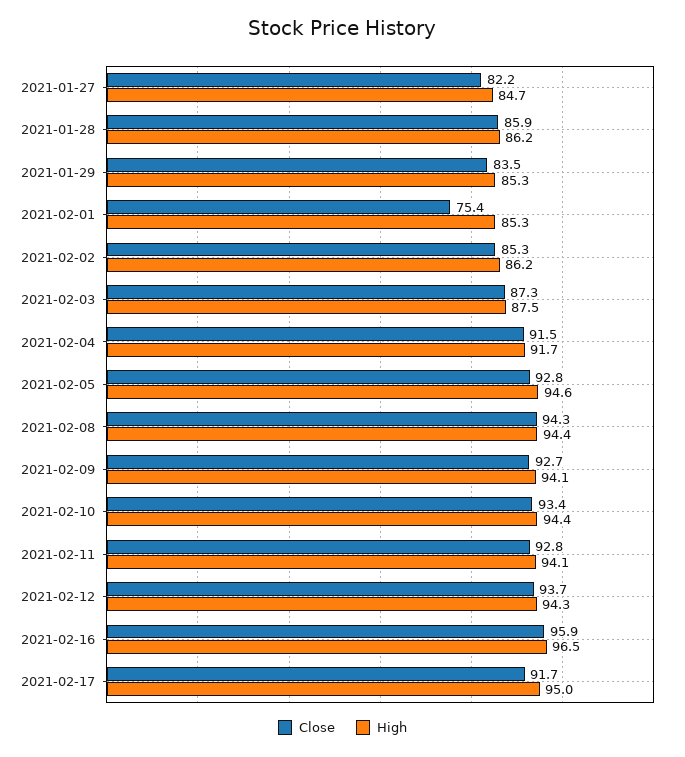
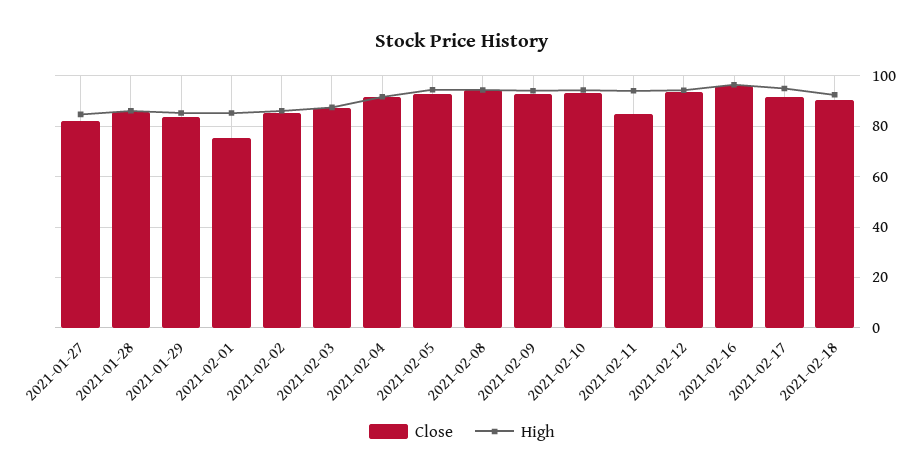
Close, 2021-02-11: 92.8 -> 85
Close, 2021-02-18: none -> 90
High, 2021-02-18: none -> 92.5

